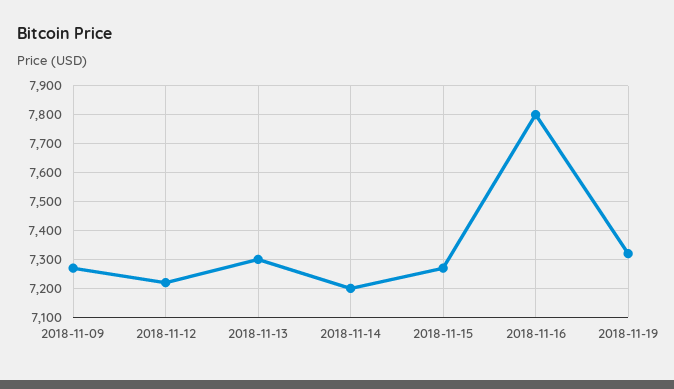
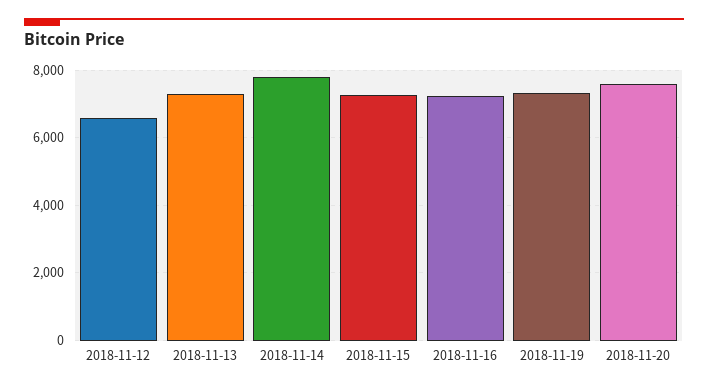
2018-11-09: 7275 -> none
2018-11-12: 7225 -> 6600
2018-11-14: 7200 -> 7800
2018-11-16: 7800 -> 7200
2018-11-20: none -> 7600

